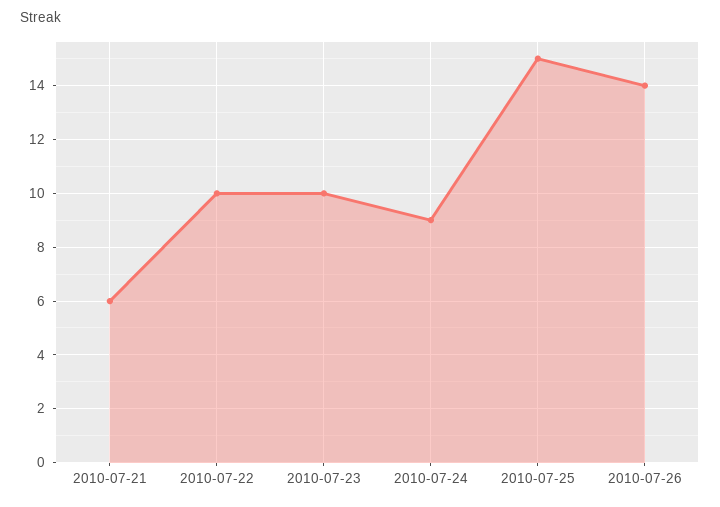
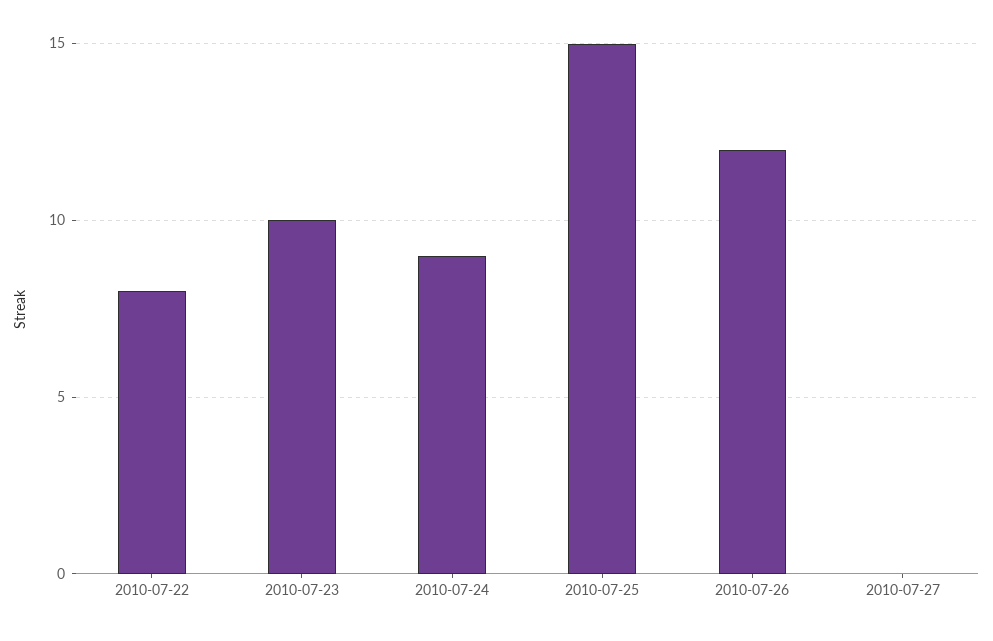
2010-07-21: 6 -> none
2010-07-22: 10 -> 8
2010-07-26: 14 -> 12
2010-07-27: none -> 0

